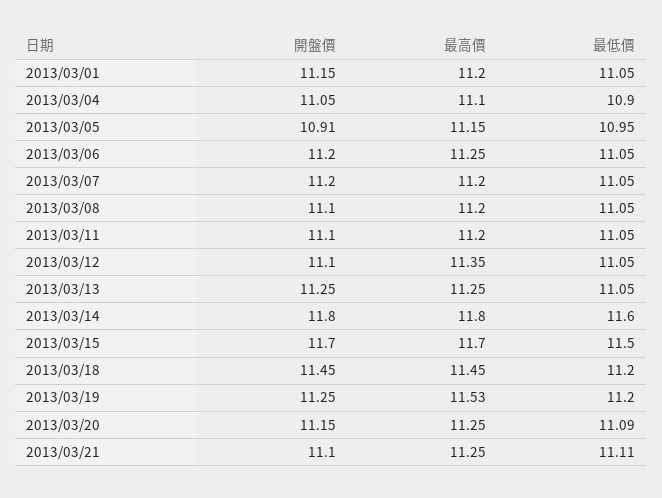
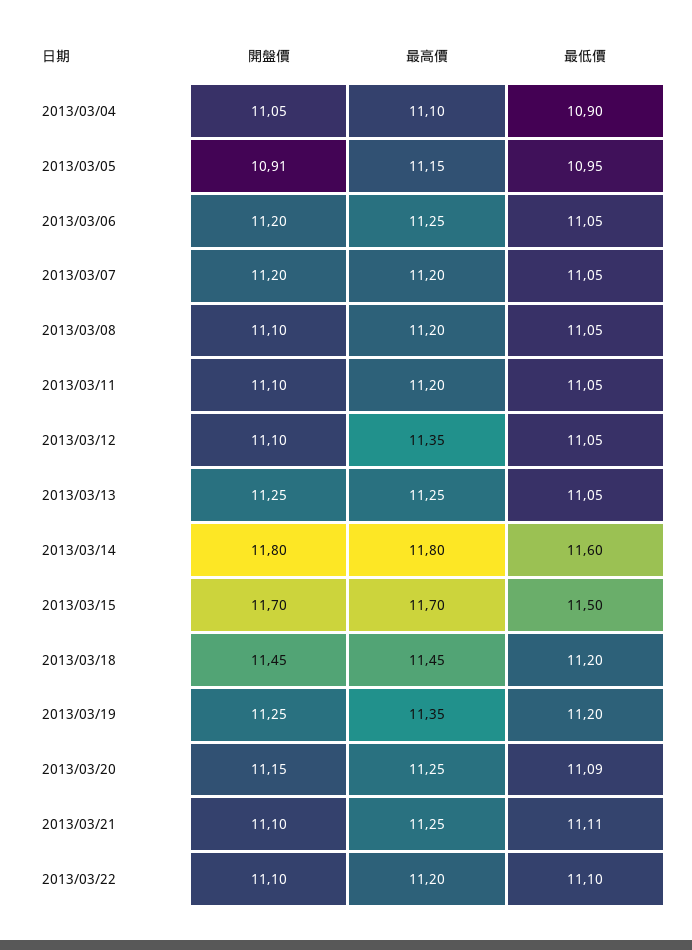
開盤價, 2013/03/01: 11.15 -> none
最高價, 2013/03/01: 11.2 -> none
最低價, 2013/03/01: 11.05 -> none
最高價, 2013/03/19: 11.53 -> 11.35
開盤價, 2013/03/22: none -> 11.1
最高價, 2013/03/22: none -> 11.2
最低價, 2013/03/22: none -> 11.1

